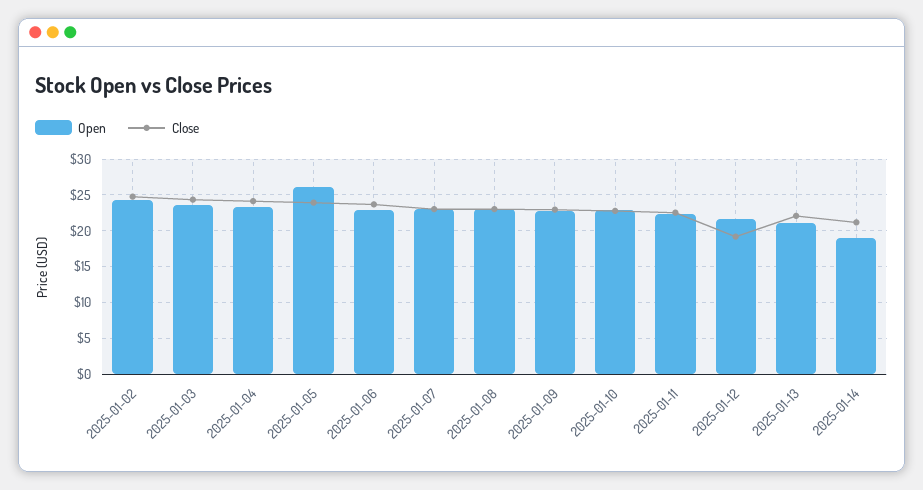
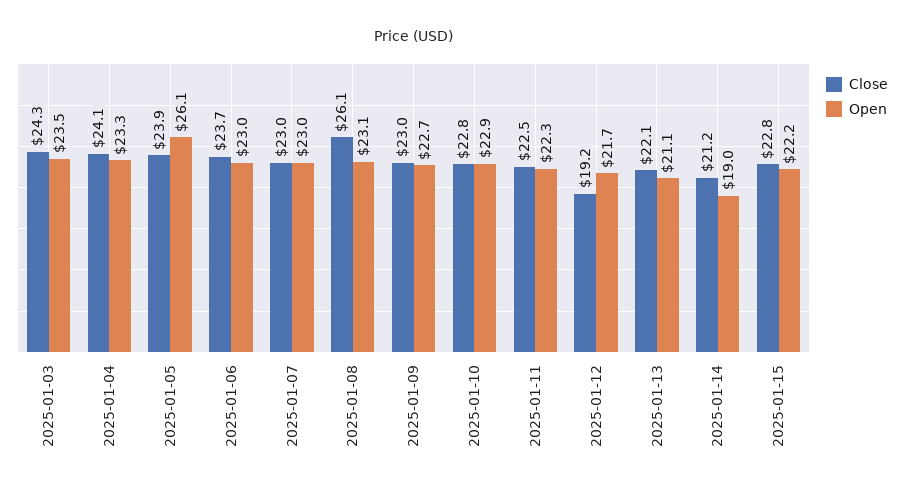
Open, 2025-01-02: 24 -> none
Close, 2025-01-02: 25 -> none
Close, 2025-01-08: 23 -> 26.1
Close, 2025-01-15: none -> 22.8
Open, 2025-01-15: none -> 22.2

